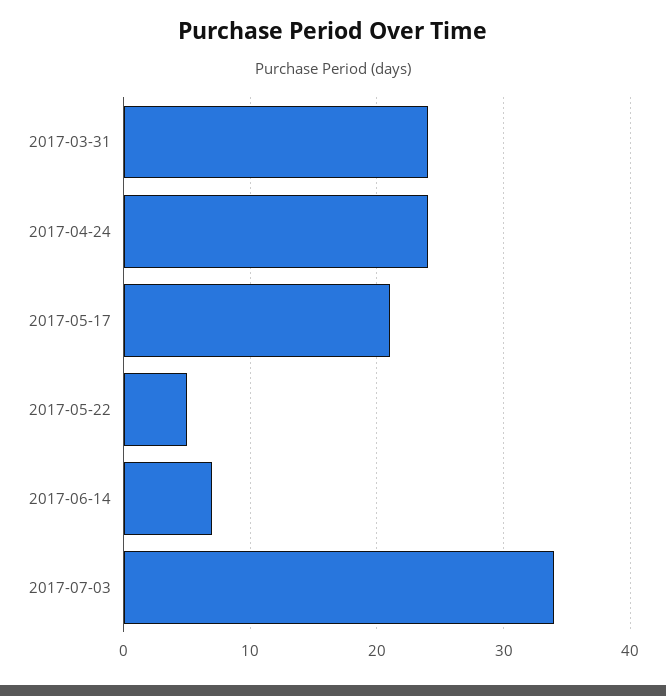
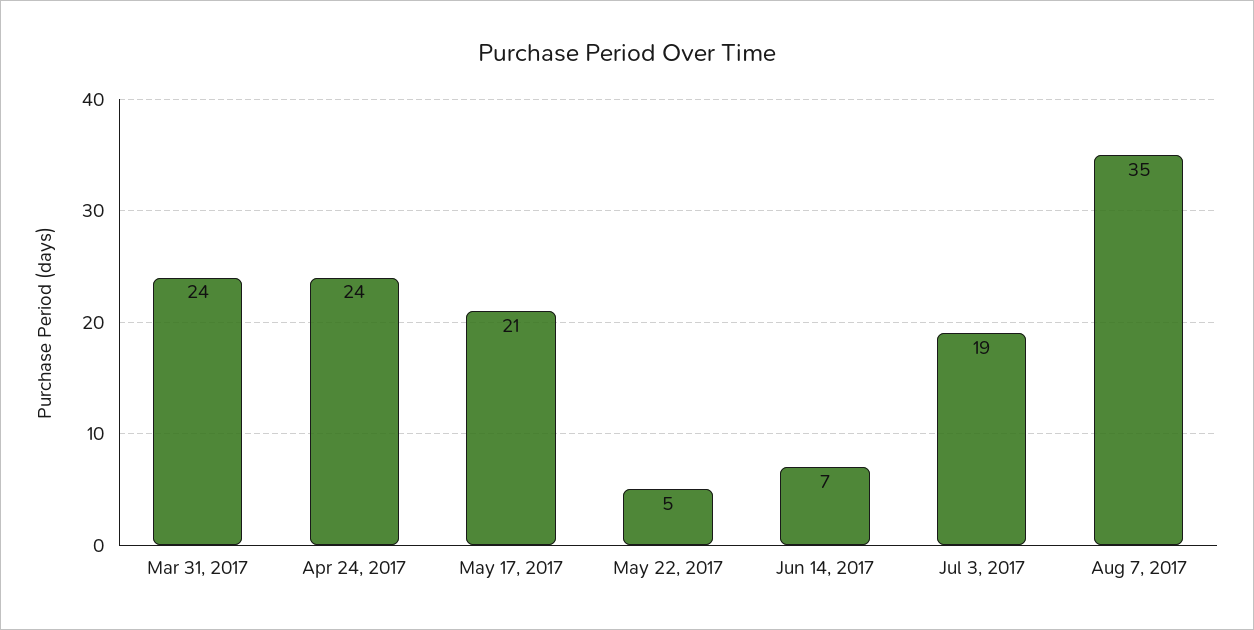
2017-07-03: 34 -> 19
Aug 7, 2017: none -> 35

